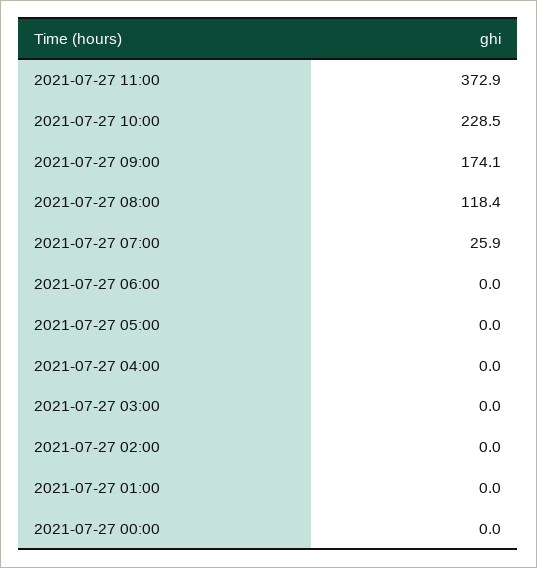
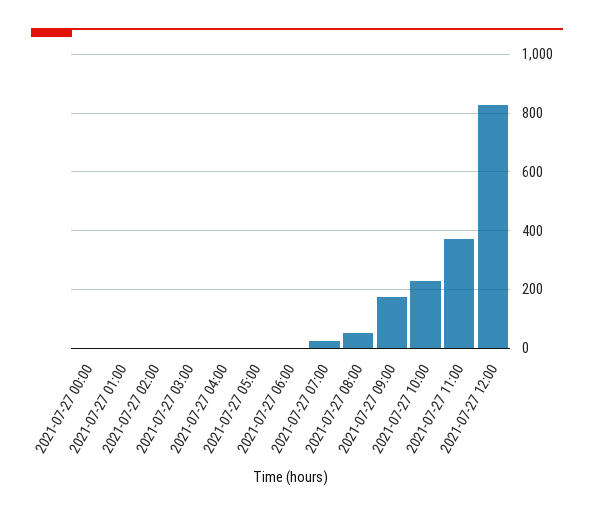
2021-07-27 08:00: 118.4 -> 50
2021-07-27 12:00: none -> 825

